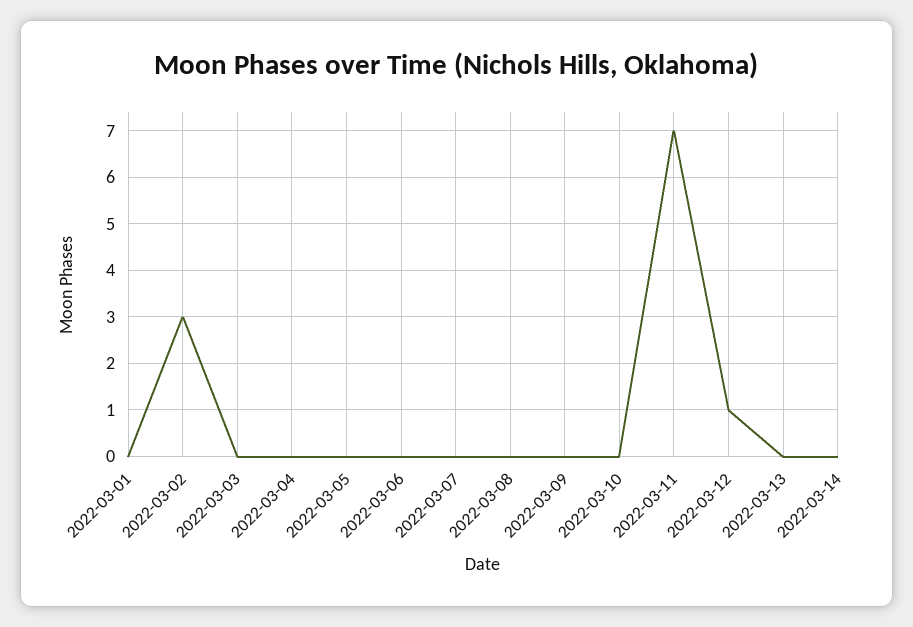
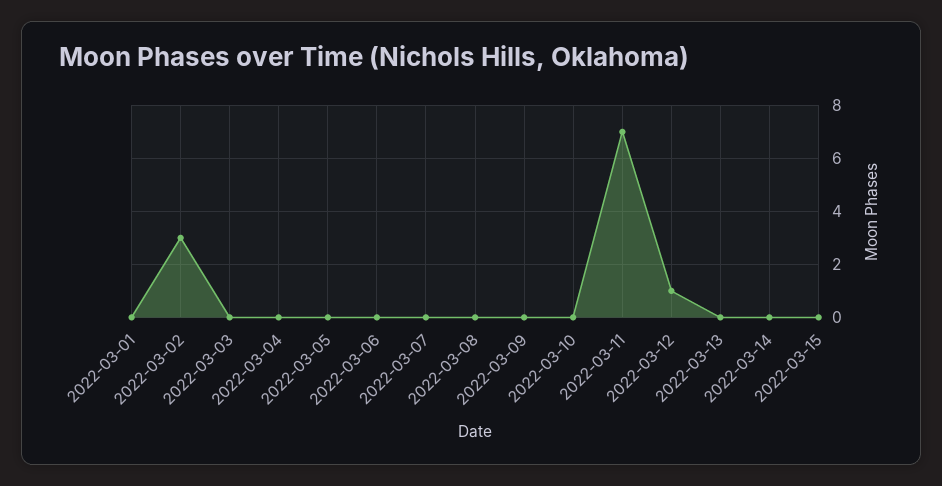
2022-03-15: none -> 0

